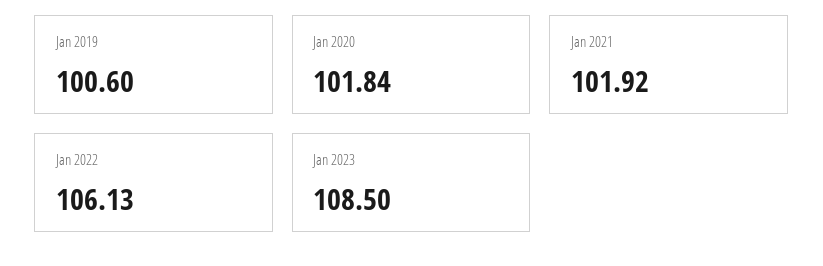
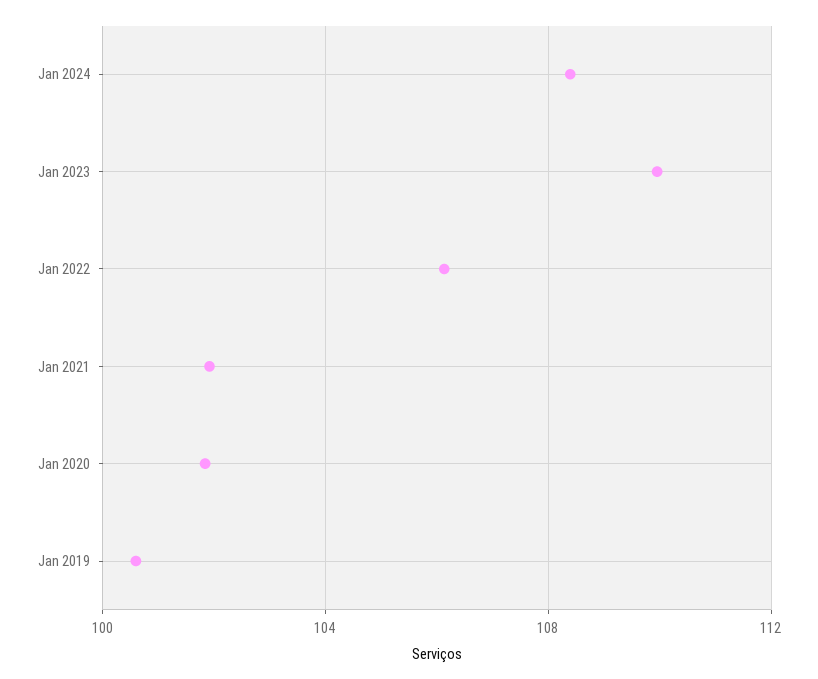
Jan 2023: 108.5 -> 110
Jan 2024: none -> 108.5

